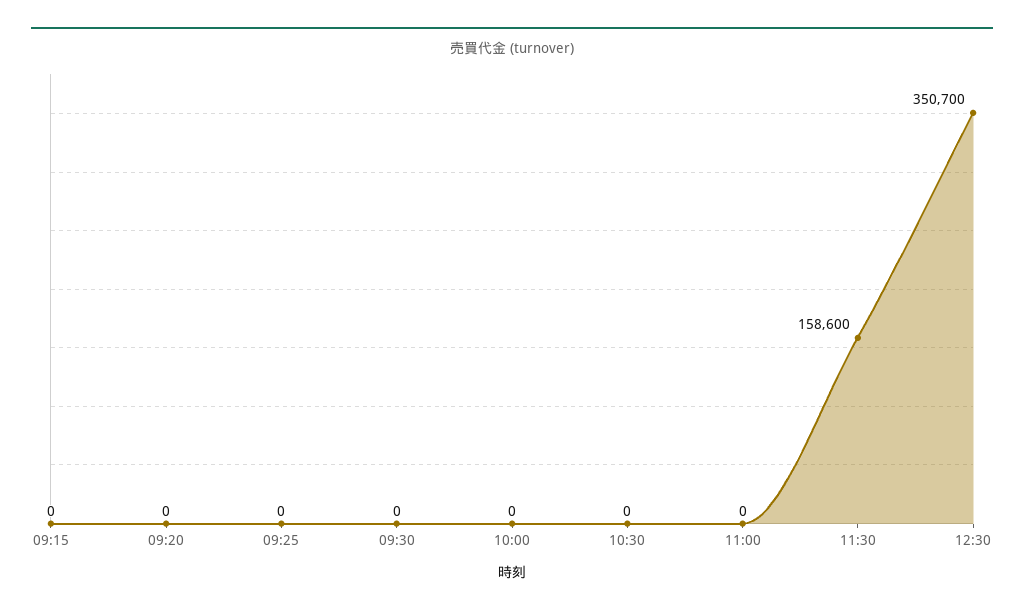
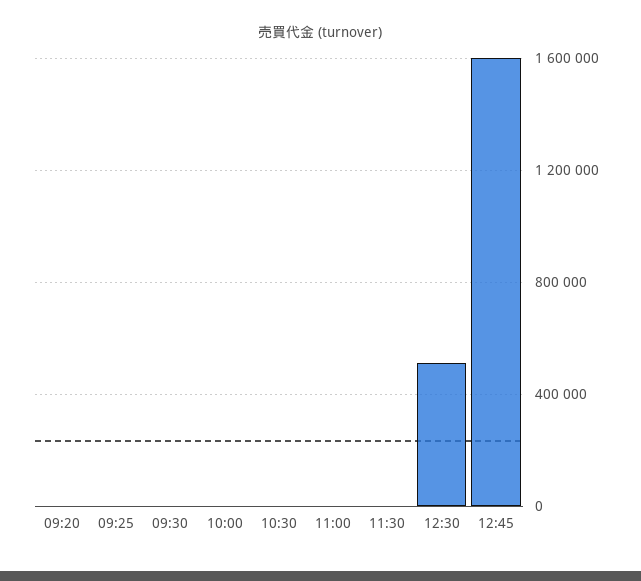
09:15: 0 -> none
11:30: 158600 -> 0
12:30: 350700 -> 500000
12:45: none -> 1600000

